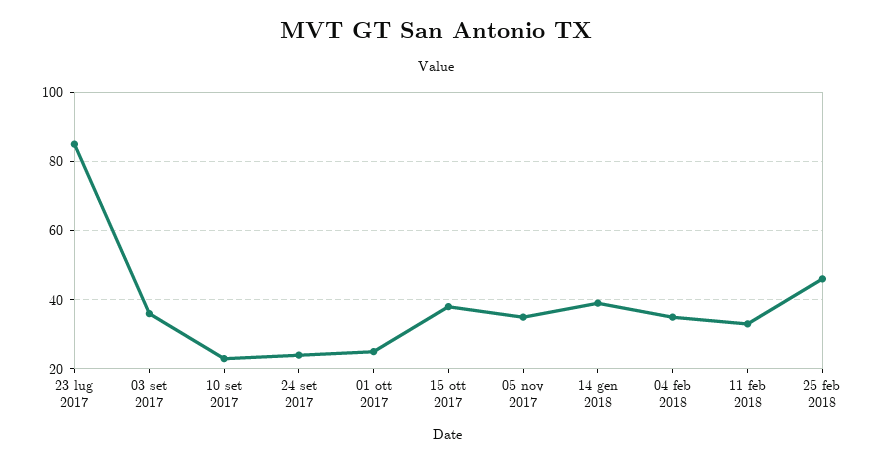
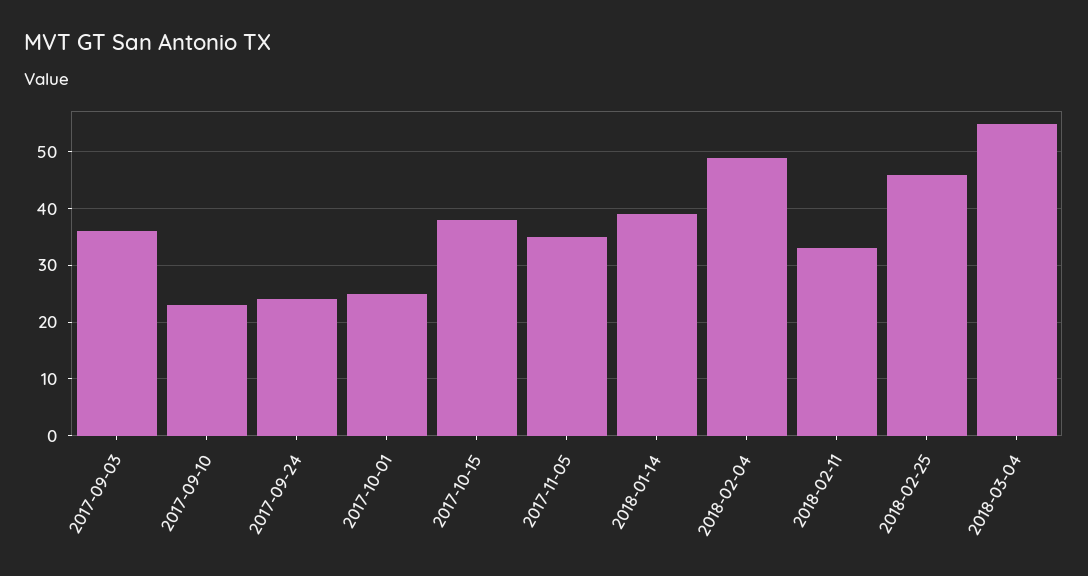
23 lug 2017: 85 -> none
04 feb 2018: 35 -> 50
2018-03-04: none -> 55

